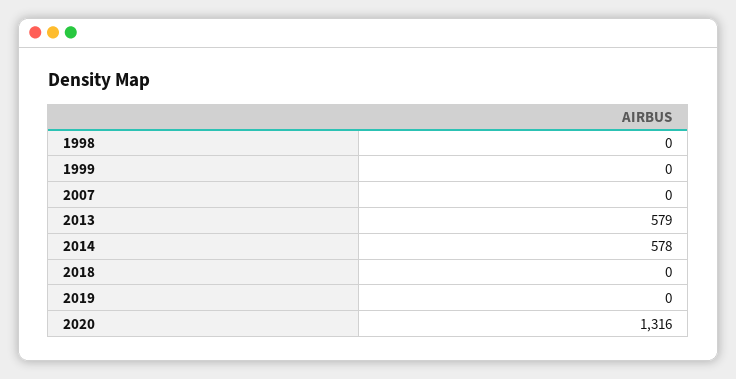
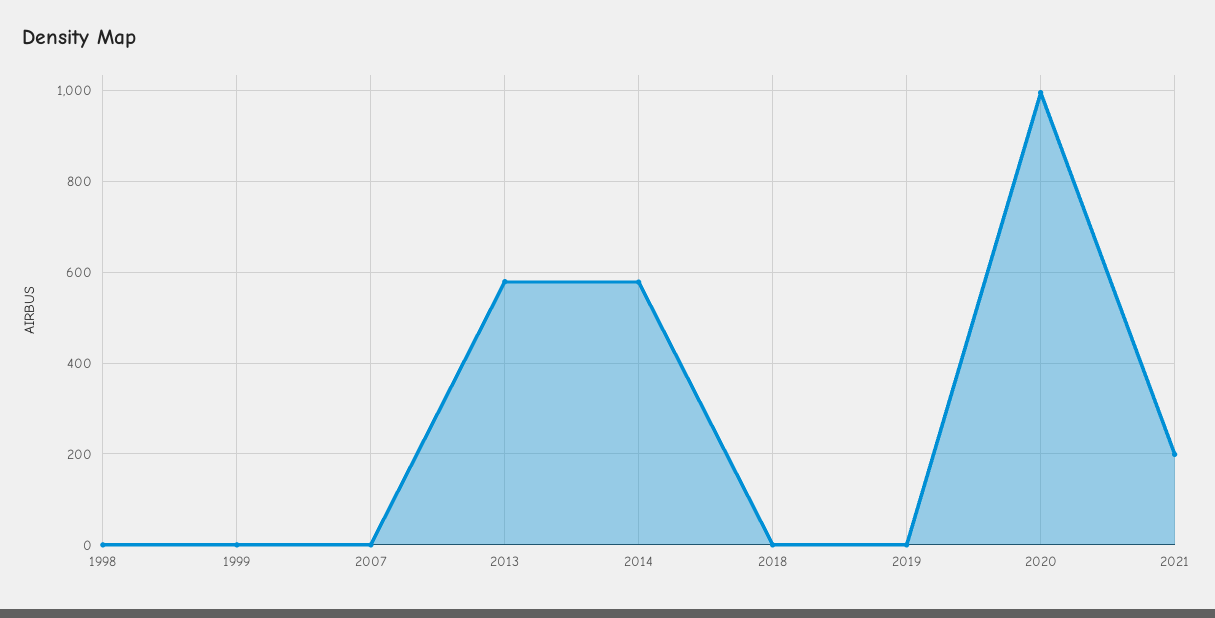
2020: 1316 -> 1000
2021: none -> 200

